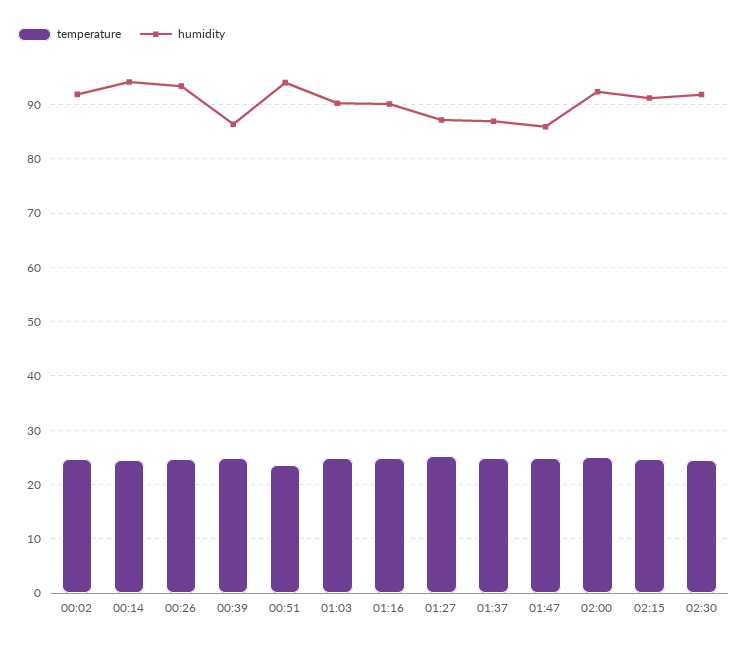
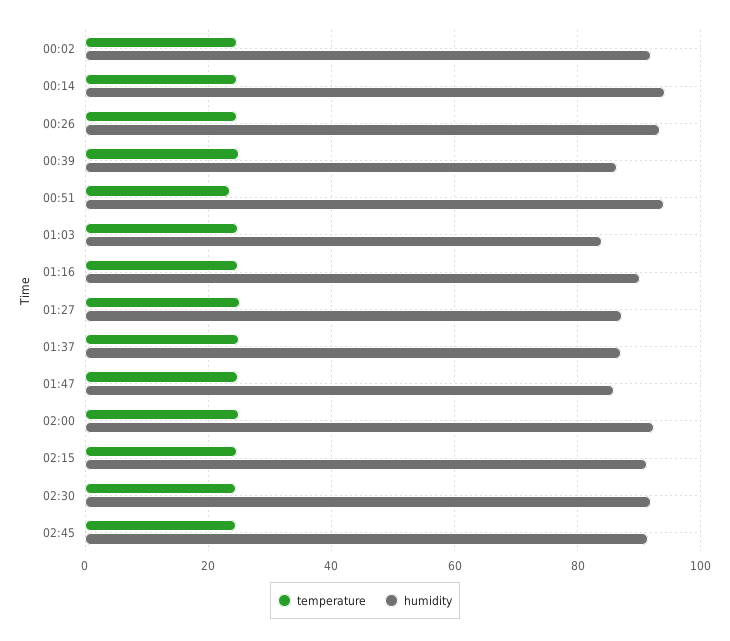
humidity, 01:03: 90 -> 84
temperature, 02:45: none -> 24
humidity, 02:45: none -> 92

